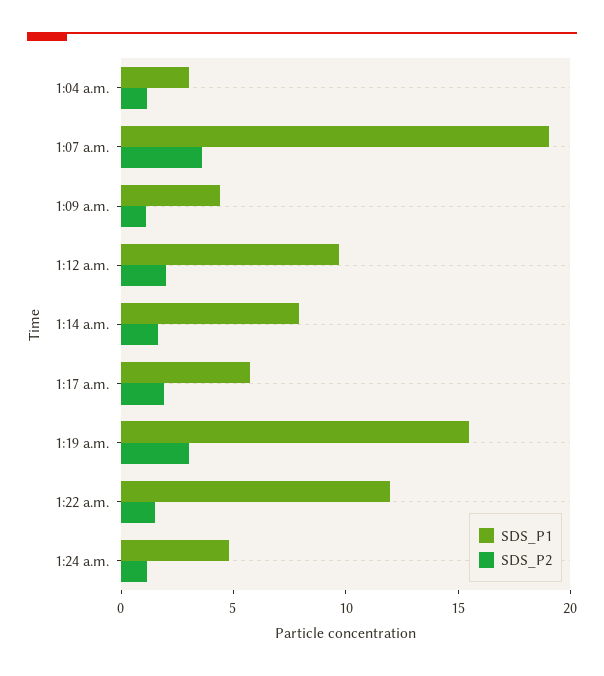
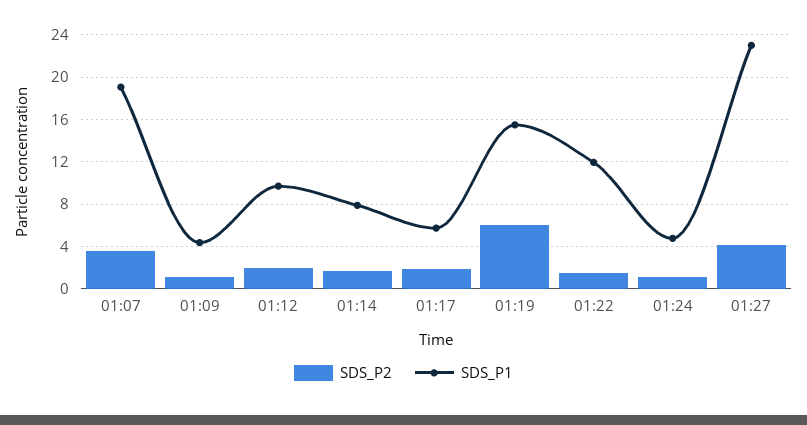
SDS_P1, 1:04 a.m.: 3 -> none
SDS_P2, 1:04 a.m.: 1 -> none
SDS_P2, 1:19 a.m.: 3 -> 6
SDS_P2, 01:27: none -> 4
SDS_P1, 01:27: none -> 23

